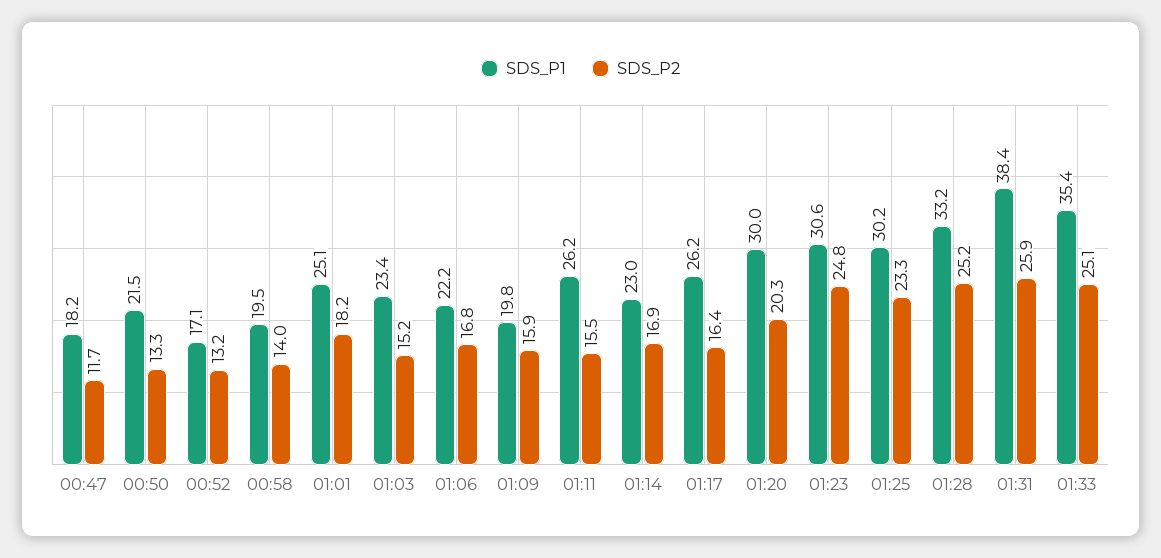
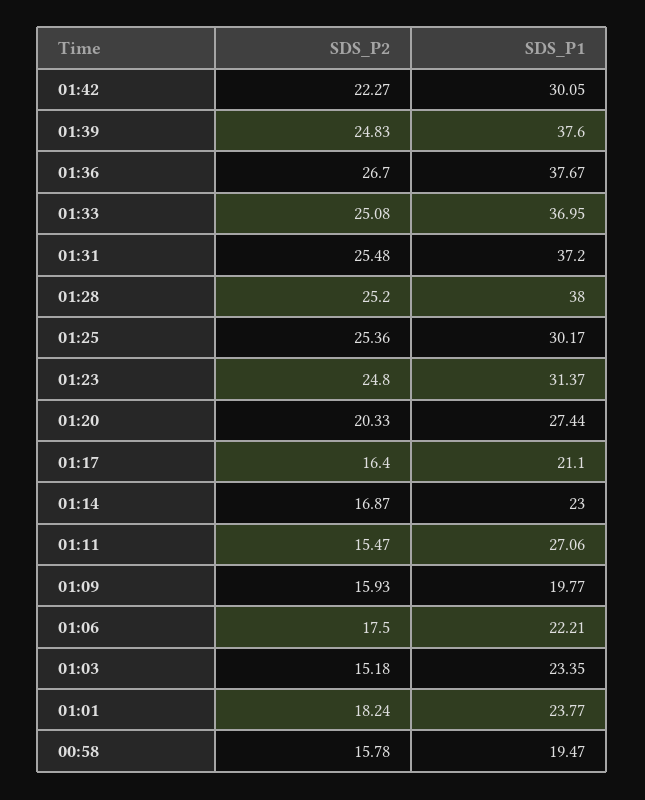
SDS_P1, 00:47: 18.2 -> none
SDS_P2, 00:47: 11.7 -> none
SDS_P1, 00:50: 21.5 -> none
SDS_P2, 00:50: 13.3 -> none
SDS_P1, 00:52: 17.1 -> none
SDS_P2, 00:52: 13.2 -> none
SDS_P2, 00:58: 14 -> 15.78
SDS_P1, 01:01: 25.1 -> 23.77
SDS_P2, 01:06: 16.8 -> 17.5
SDS_P1, 01:11: 26.2 -> 27.06
SDS_P1, 01:17: 26.2 -> 21.1
SDS_P1, 01:20: 30 -> 27.44
SDS_P1, 01:23: 30.6 -> 31.37
SDS_P2, 01:25: 23.3 -> 25.36
SDS_P1, 01:28: 33.2 -> 38
SDS_P1, 01:31: 38.4 -> 37.2
SDS_P2, 01:31: 25.9 -> 25.48
SDS_P1, 01:33: 35.4 -> 36.95
SDS_P2, 01:42: none -> 22.27
SDS_P1, 01:42: none -> 30.05
SDS_P2, 01:39: none -> 24.83
SDS_P1, 01:39: none -> 37.6
SDS_P2, 01:36: none -> 26.7
SDS_P1, 01:36: none -> 37.67

